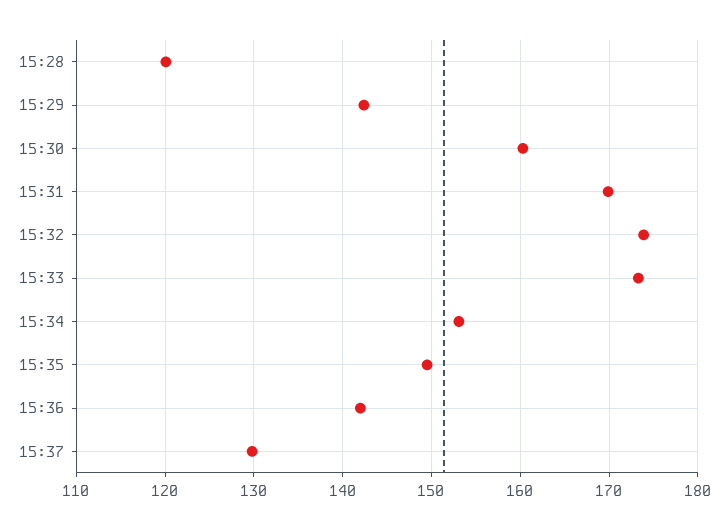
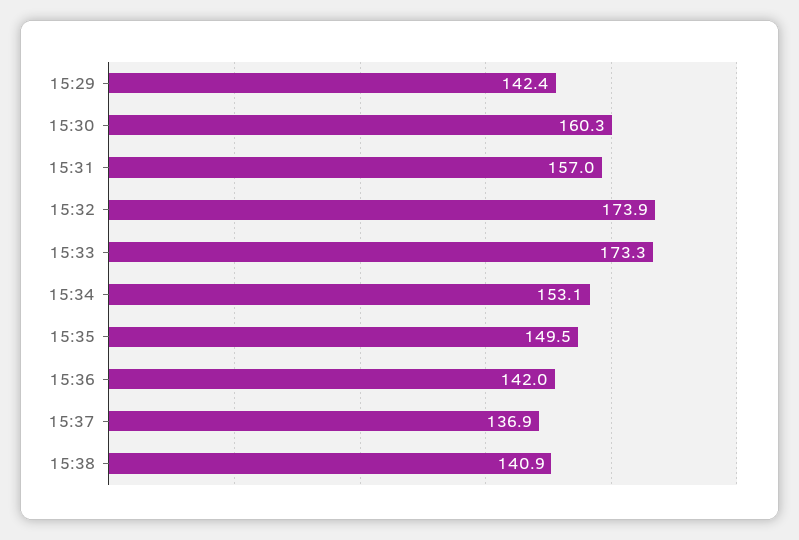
15:28: 120 -> none
15:31: 170 -> 157
15:37: 130 -> 136.9
15:38: none -> 140.9

